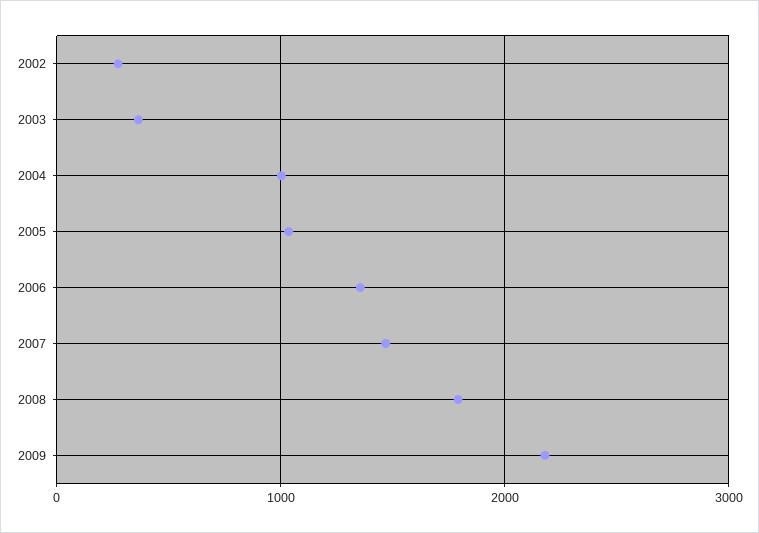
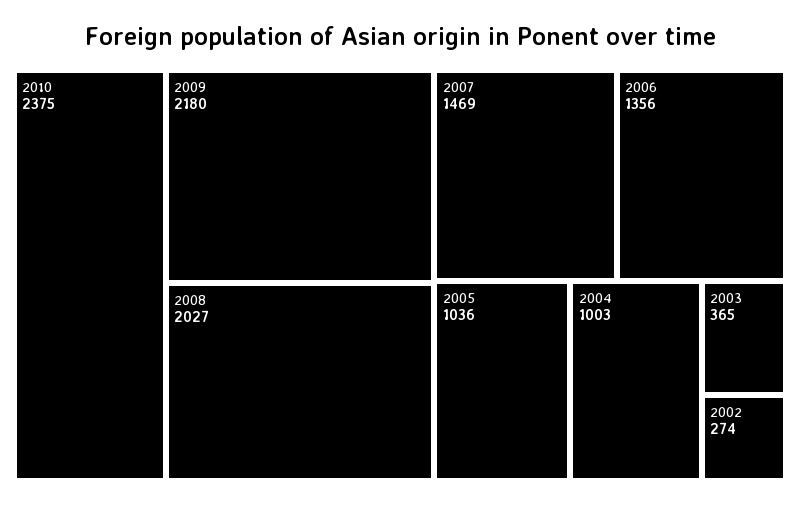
2008: 1800 -> 2027
2010: none -> 2375

